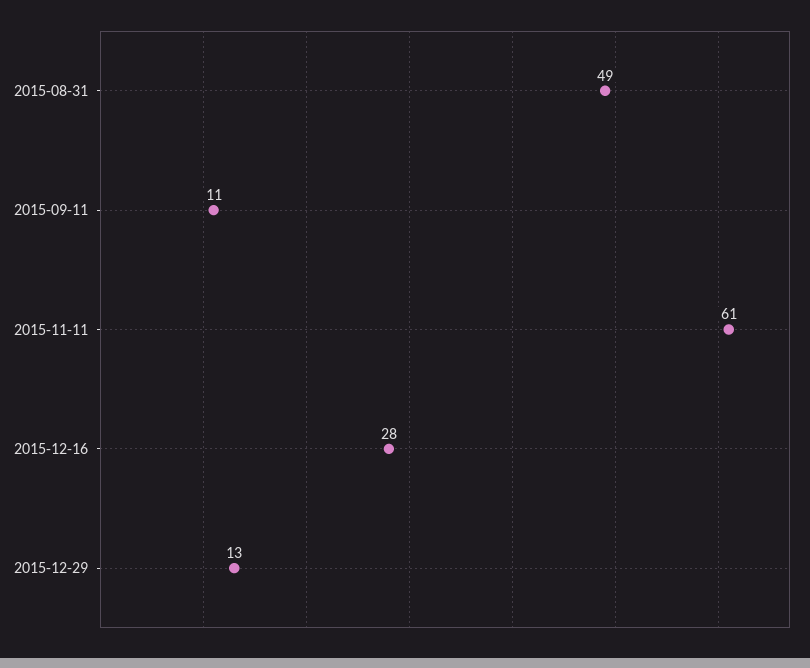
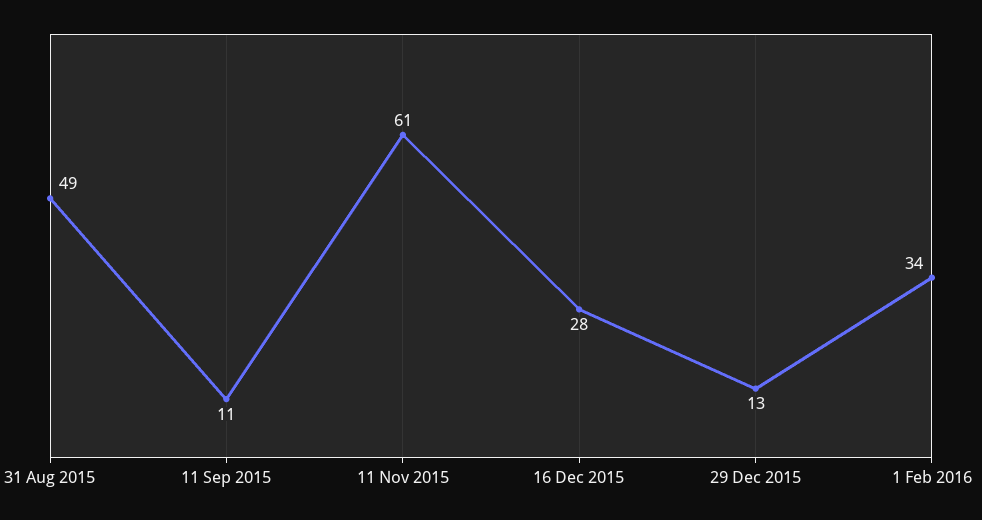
1 Feb 2016: none -> 34

